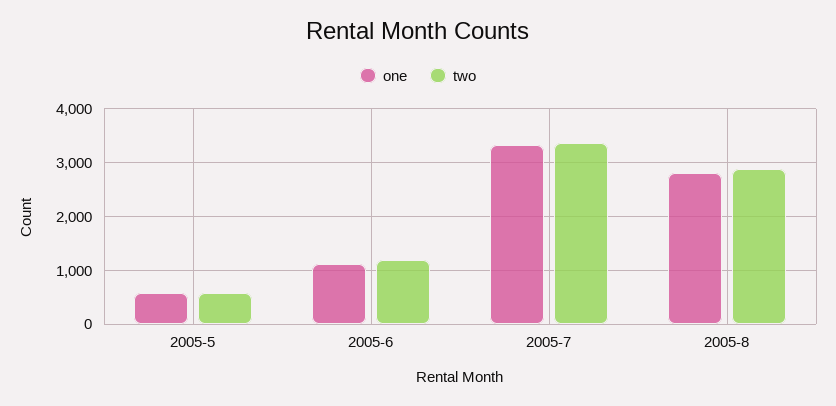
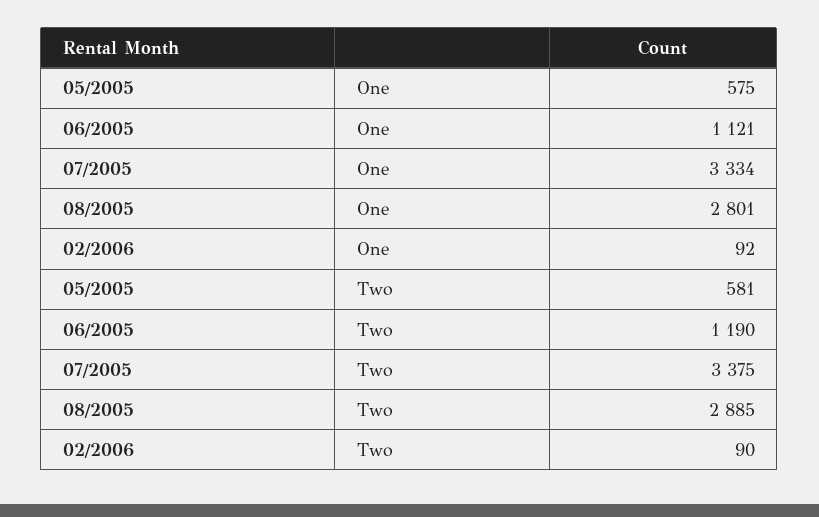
one, 02/2006: none -> 92
two, 02/2006: none -> 90

